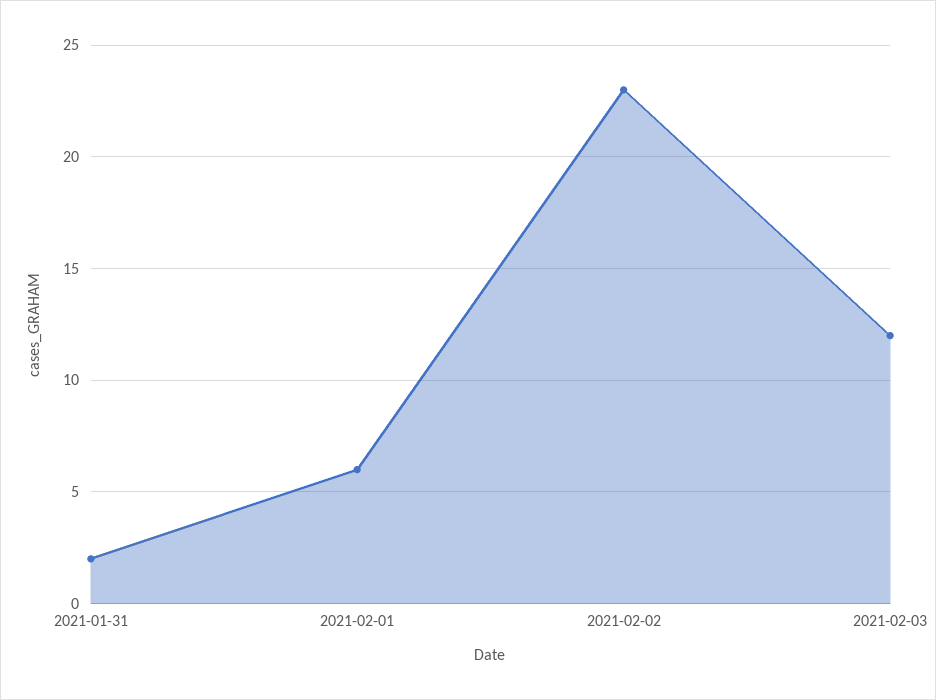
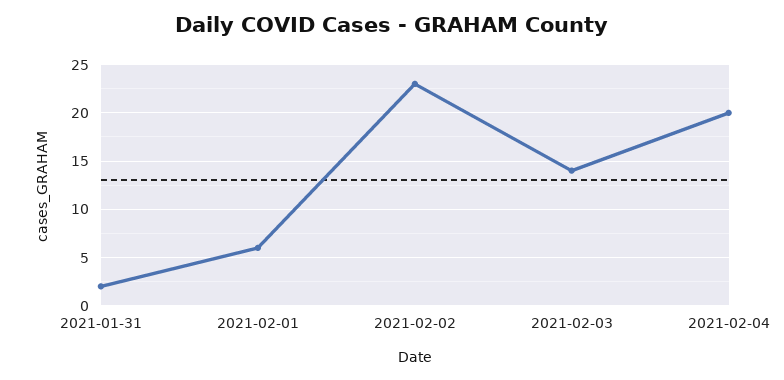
2021-02-03: 12 -> 14
2021-02-04: none -> 20

